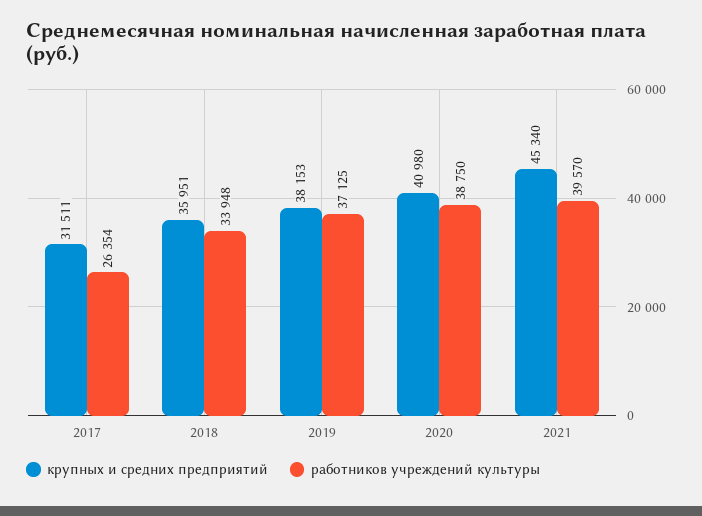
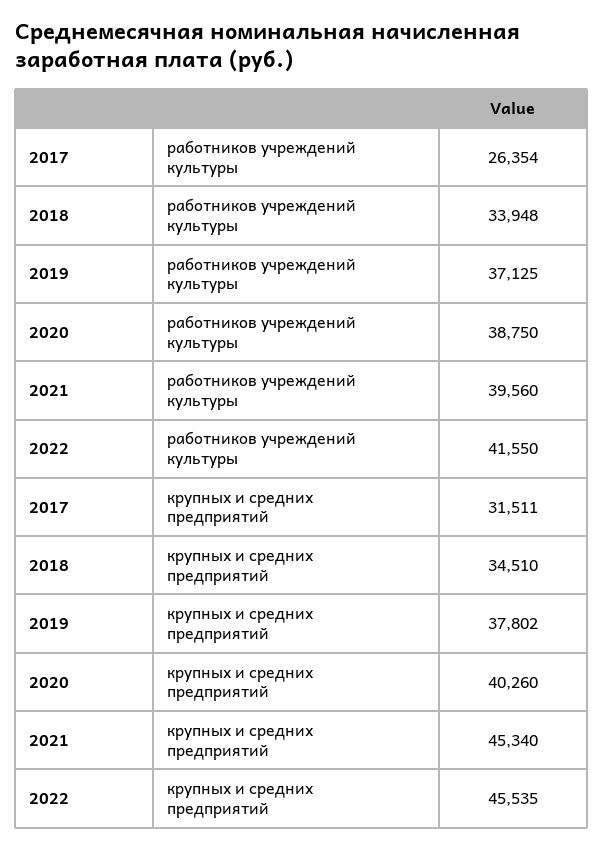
крупных и средних предприятий, 2018: 35951 -> 34510
крупных и средних предприятий, 2019: 38153 -> 37802
крупных и средних предприятий, 2020: 40980 -> 40260
работников учреждений культуры, 2021: 39570 -> 39560
работников учреждений культуры, 2022: none -> 41550
крупных и средних предприятий, 2022: none -> 45535

